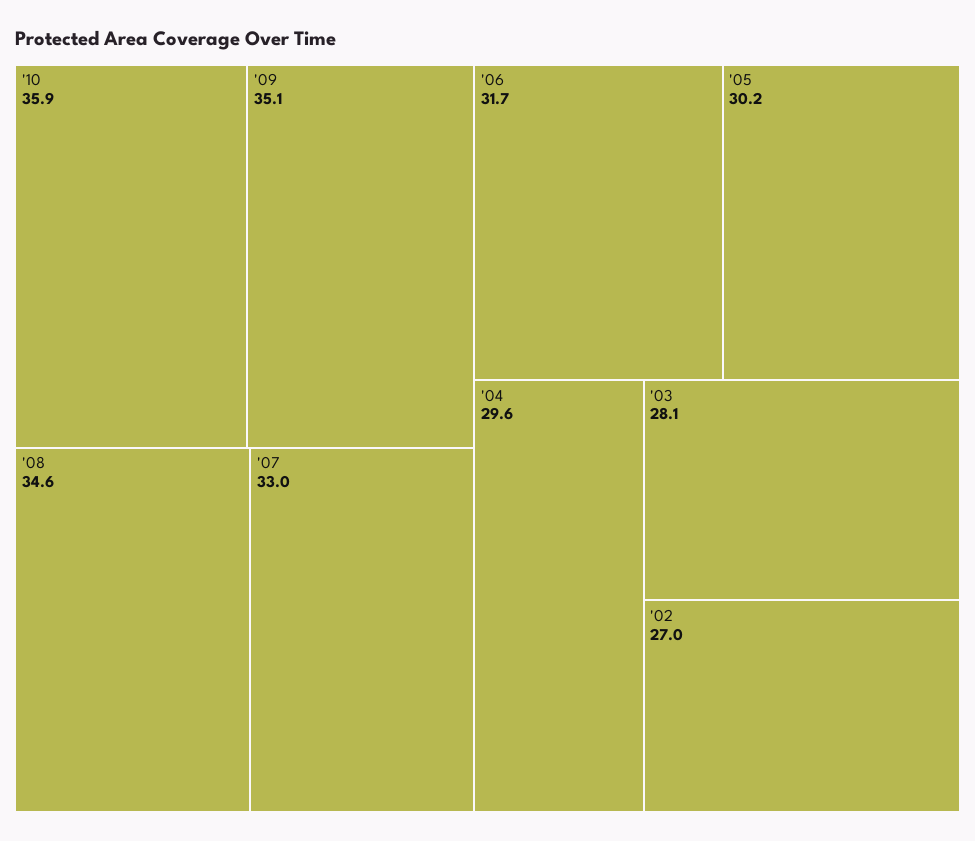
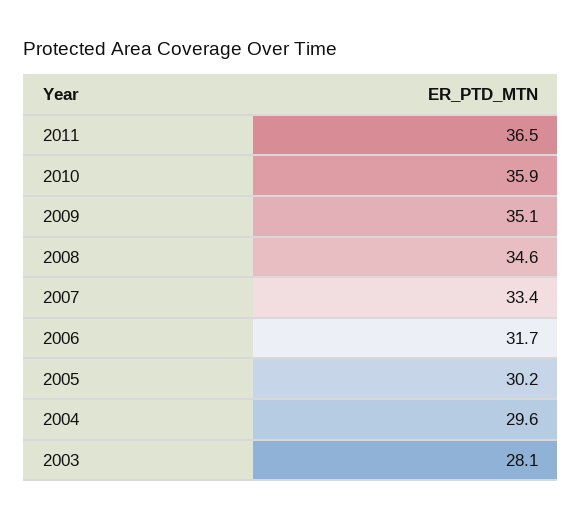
'07: 33 -> 33.4
'02: 27 -> none
2011: none -> 36.5

